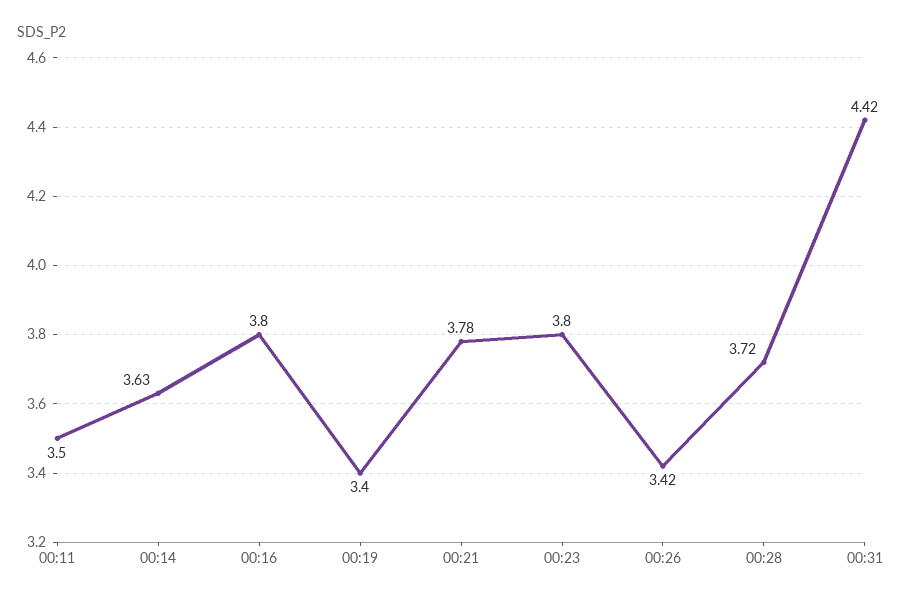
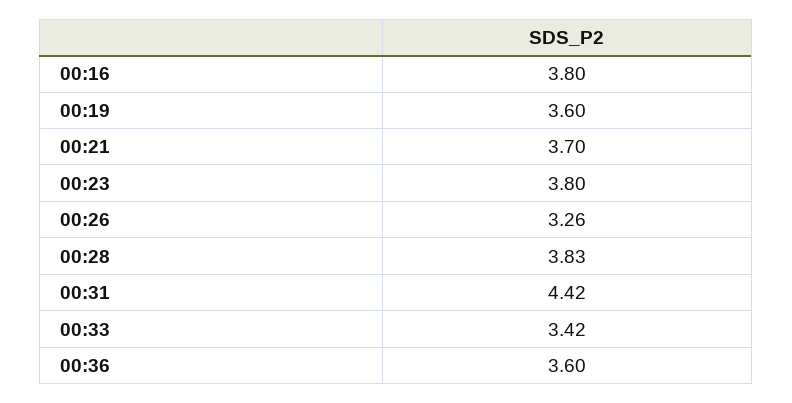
00:11: 3.5 -> none
00:14: 3.63 -> none
00:19: 3.4 -> 3.6
00:21: 3.78 -> 3.7
00:26: 3.42 -> 3.26
00:28: 3.72 -> 3.83
00:33: none -> 3.42
00:36: none -> 3.6

